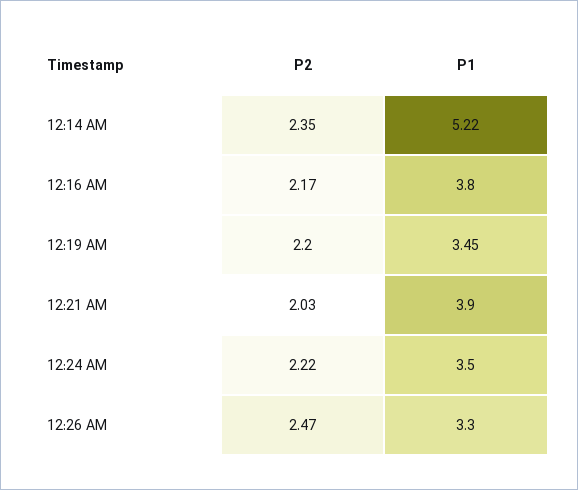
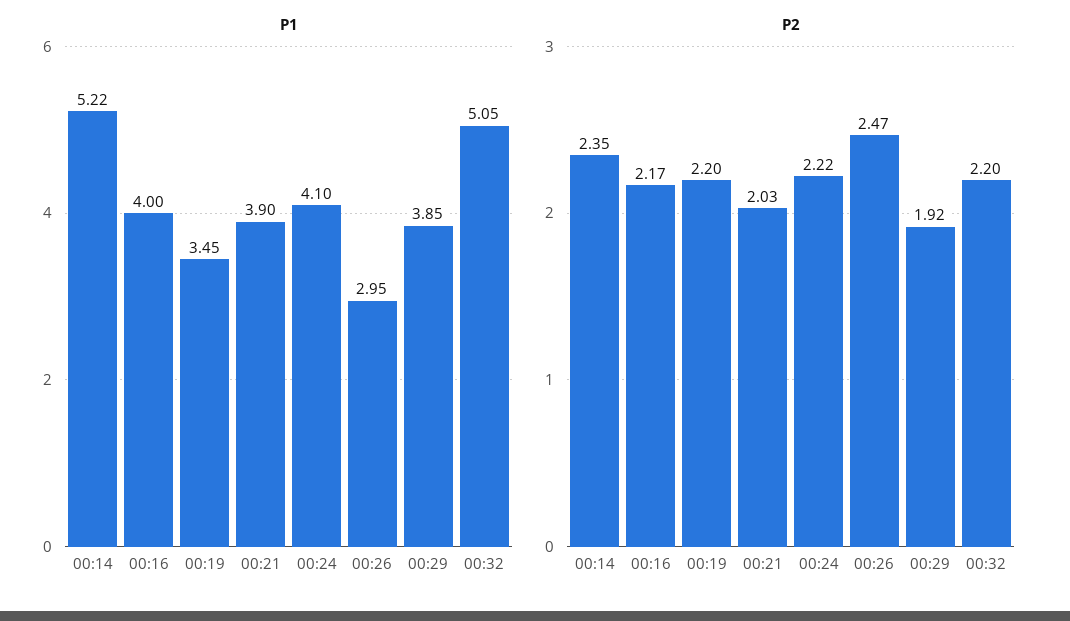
P1, 12:16 AM: 3.8 -> 4
P1, 12:24 AM: 3.5 -> 4.1
P1, 12:26 AM: 3.3 -> 2.95
P1, 00:29: none -> 3.85
P1, 00:32: none -> 5.05
P2, 00:29: none -> 1.92
P2, 00:32: none -> 2.2

